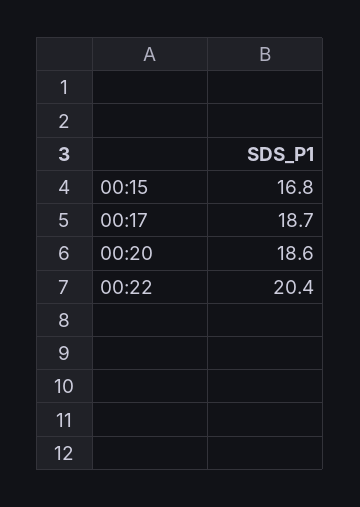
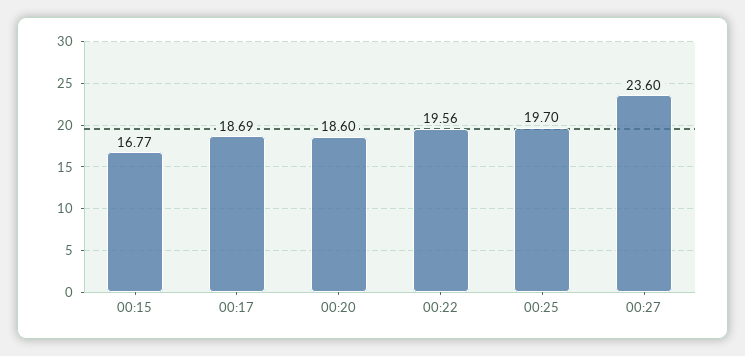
00:22: 20.4 -> 19.56
00:25: none -> 19.7
00:27: none -> 23.6

